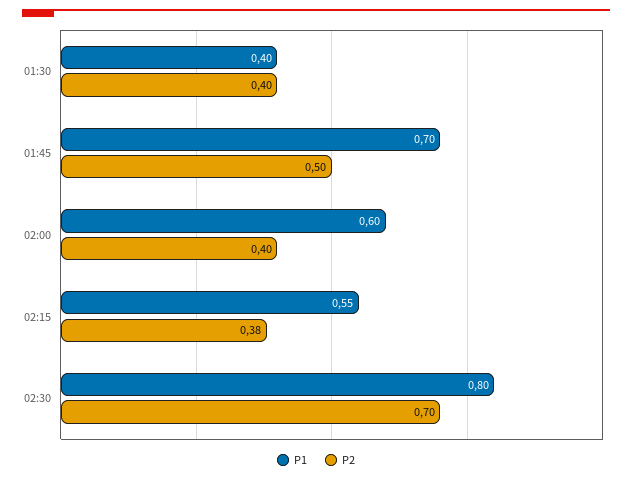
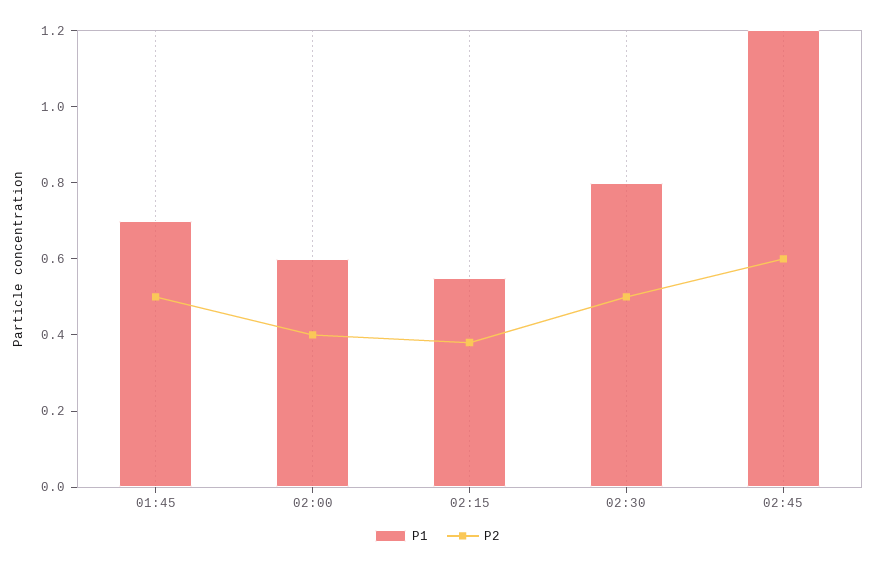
P1, 01:30: 0.4 -> none
P2, 01:30: 0.4 -> none
P2, 02:30: 0.7 -> 0.5
P1, 02:45: none -> 1.2
P2, 02:45: none -> 0.6

